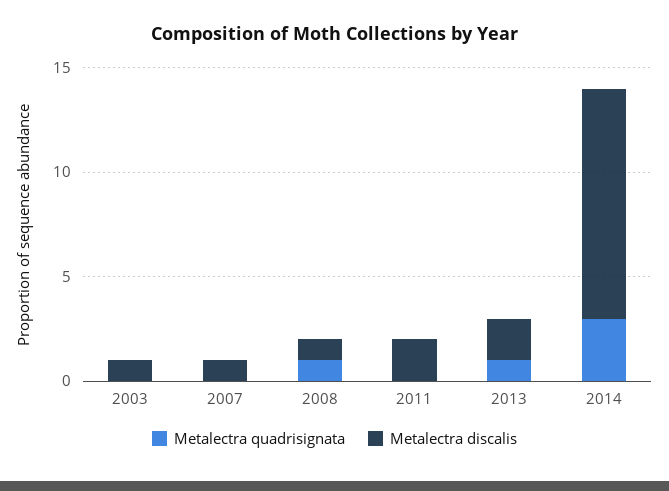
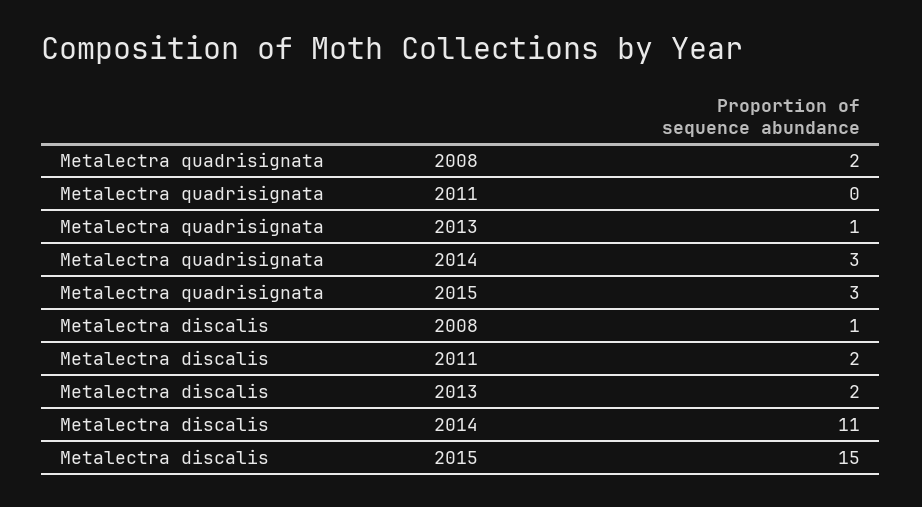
Metalectra quadrisignata, 2003: 0 -> none
Metalectra discalis, 2003: 1 -> none
Metalectra quadrisignata, 2007: 0 -> none
Metalectra discalis, 2007: 1 -> none
Metalectra quadrisignata, 2008: 1 -> 2
Metalectra quadrisignata, 2015: none -> 3
Metalectra discalis, 2015: none -> 15

